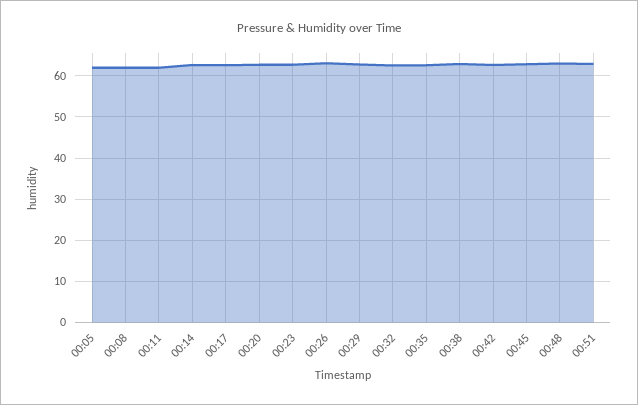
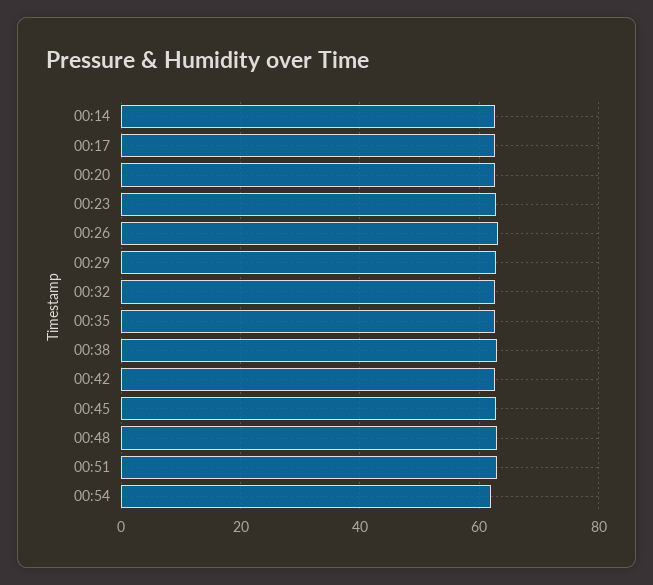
00:05: 62 -> none
00:08: 62 -> none
00:11: 62 -> none
00:54: none -> 62

